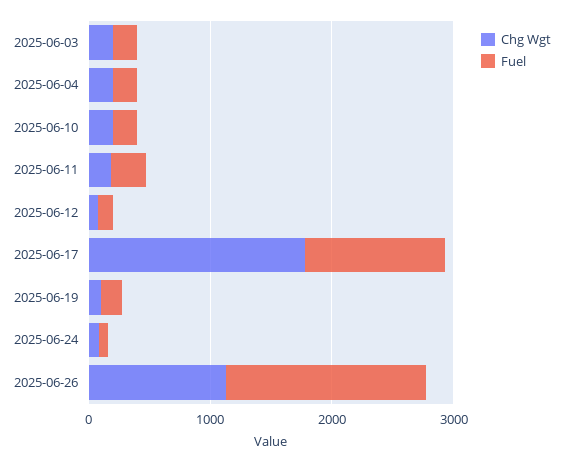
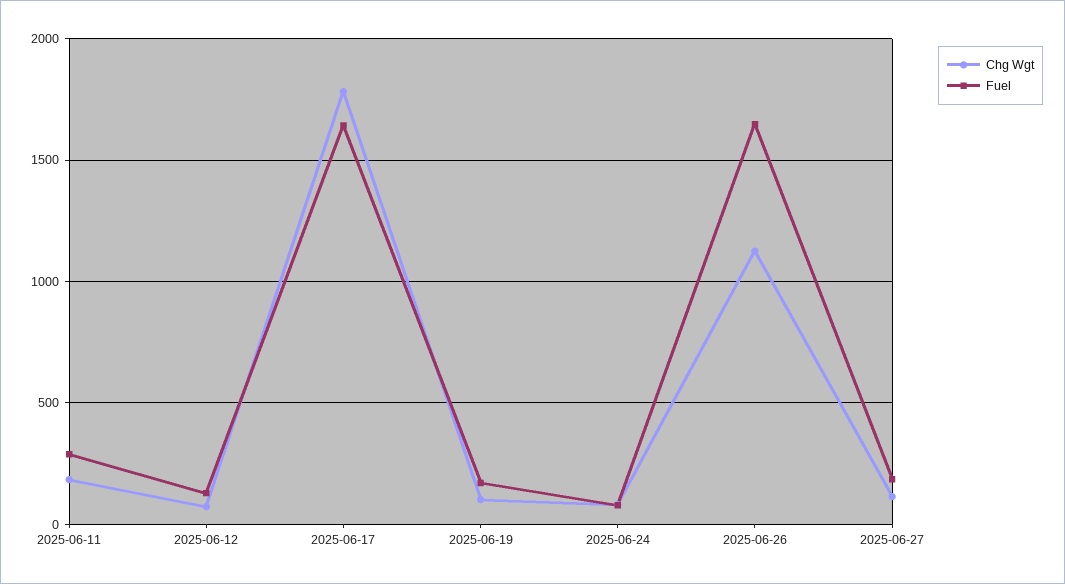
Chg Wgt, 2025-06-03: 200 -> none
Fuel, 2025-06-03: 200 -> none
Chg Wgt, 2025-06-04: 200 -> none
Fuel, 2025-06-04: 200 -> none
Chg Wgt, 2025-06-10: 200 -> none
Fuel, 2025-06-10: 200 -> none
Fuel, 2025-06-17: 1200 -> 1650
Chg Wgt, 2025-06-27: none -> 100
Fuel, 2025-06-27: none -> 200

